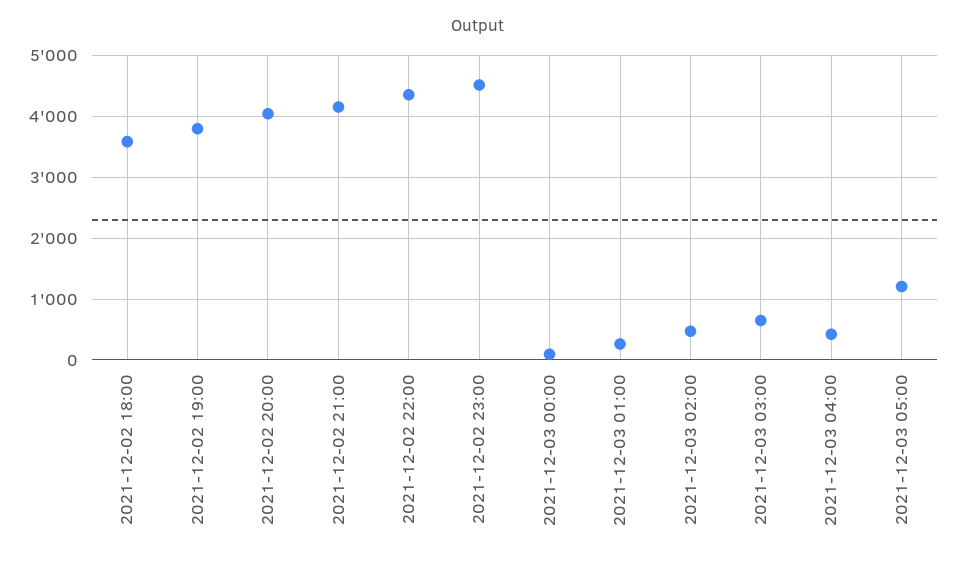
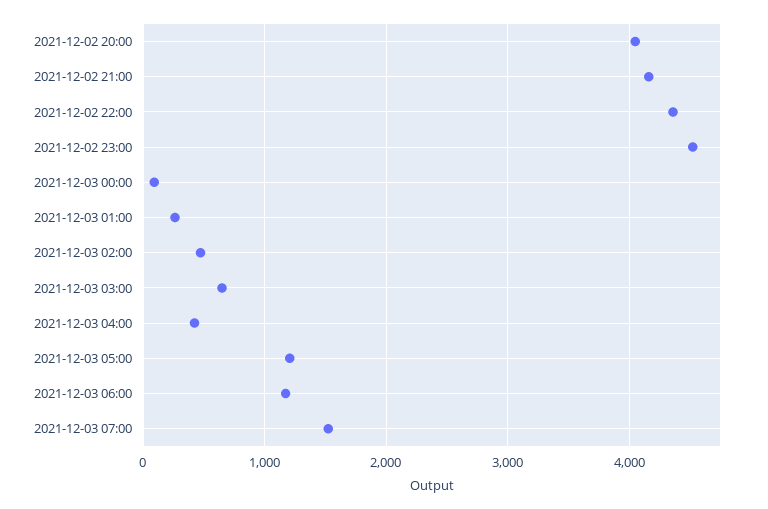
2021-12-02 18:00: 3600 -> none
2021-12-02 19:00: 3800 -> none
2021-12-03 06:00: none -> 1200
2021-12-03 07:00: none -> 1500

